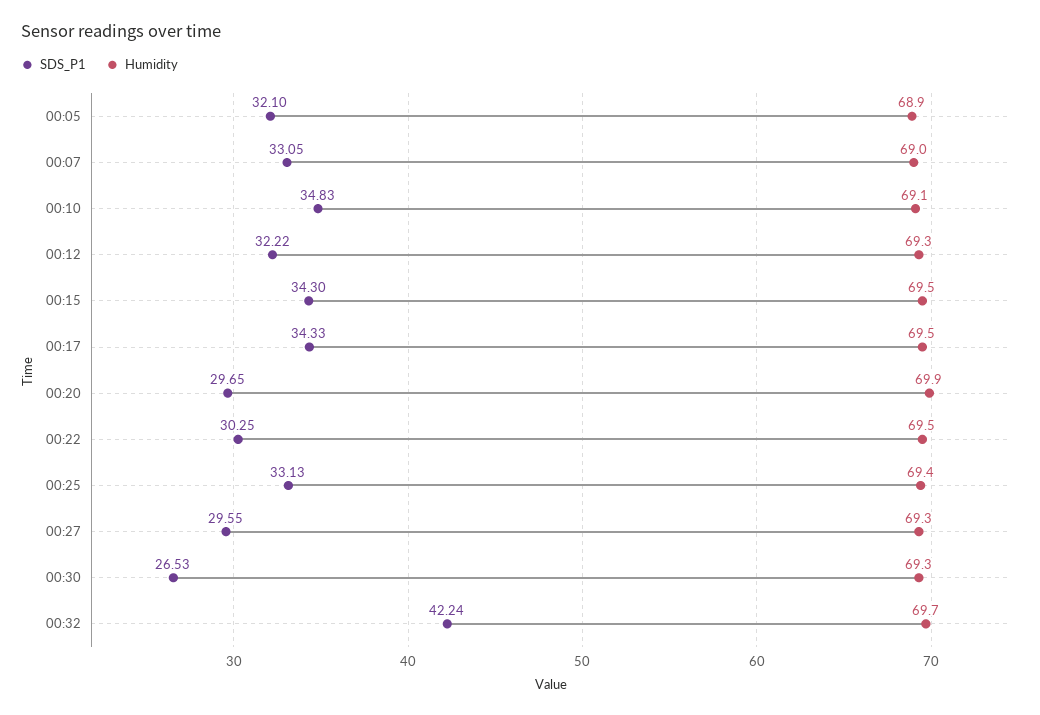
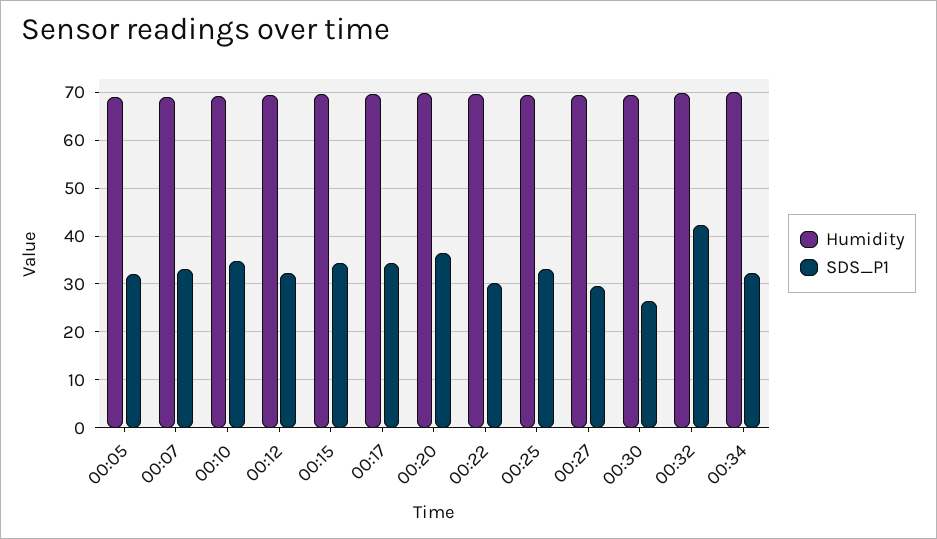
SDS_P1, 00:20: 29.65 -> 36
Humidity, 00:34: none -> 70
SDS_P1, 00:34: none -> 32

